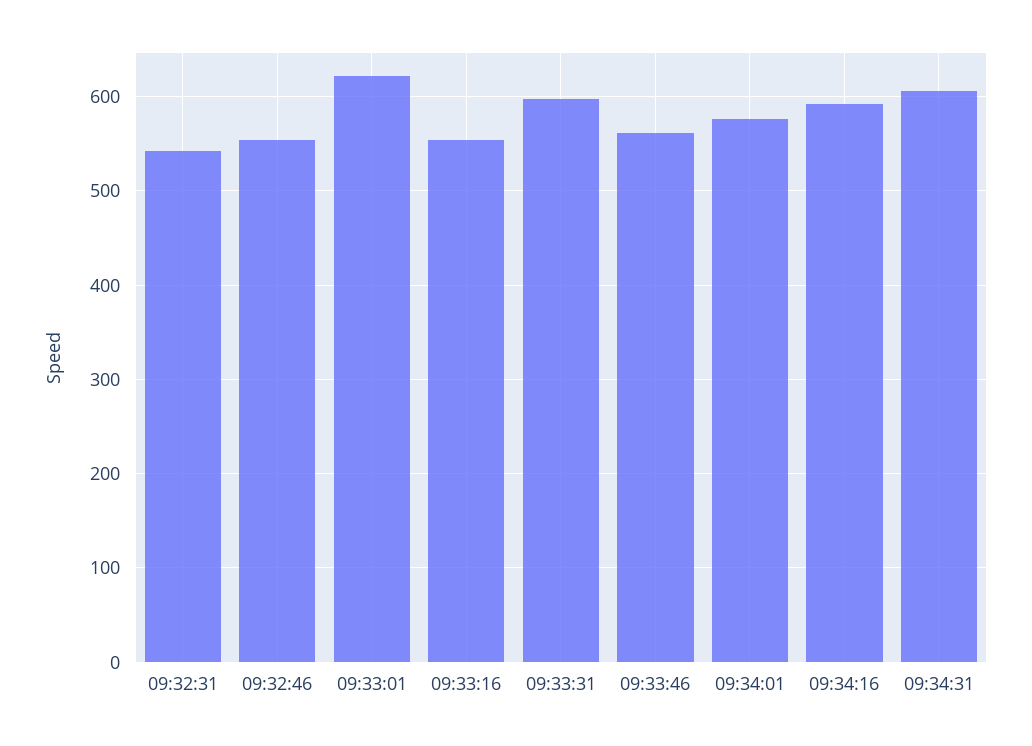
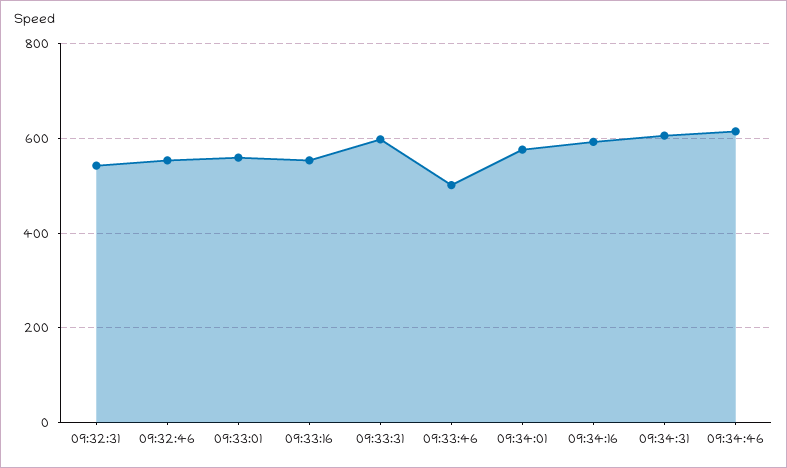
09:33:01: 620 -> 560
09:33:46: 560 -> 500
09:34:46: none -> 620

